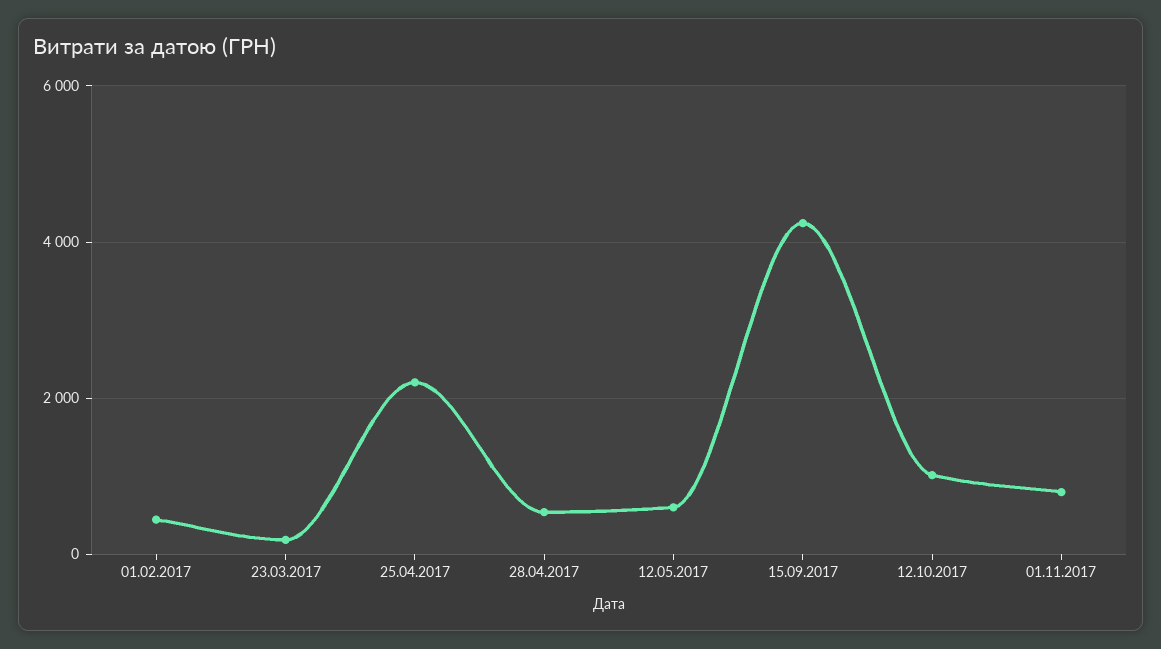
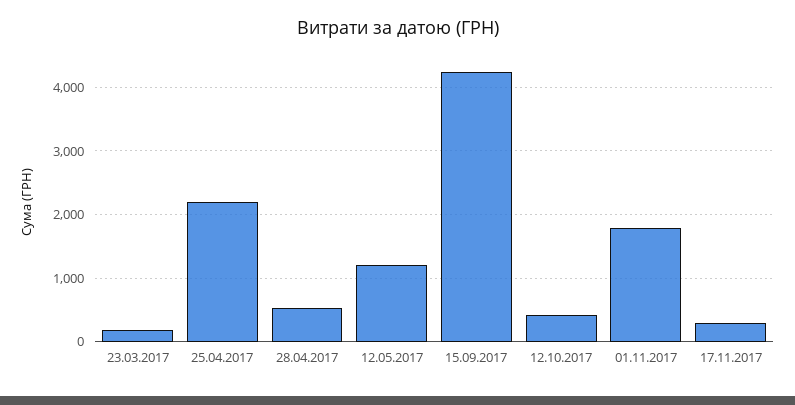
01.02.2017: 400 -> none
12.05.2017: 600 -> 1200
12.10.2017: 1000 -> 400
01.11.2017: 800 -> 1800
17.11.2017: none -> 300

